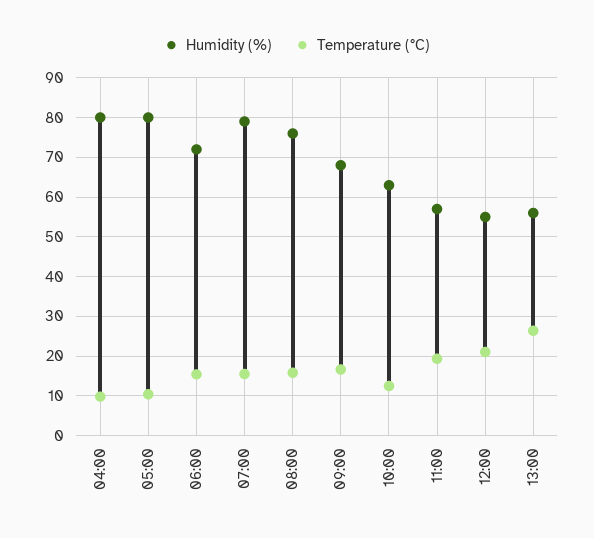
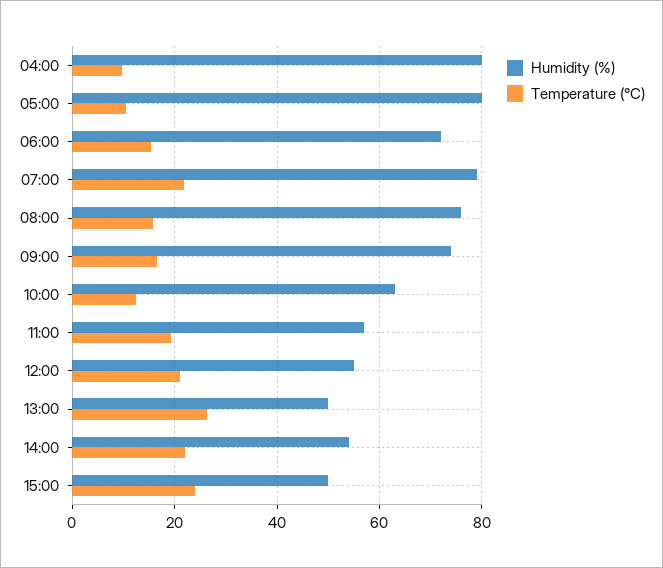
Temperature (°C), 07:00: 16 -> 22
Humidity (%), 09:00: 68 -> 74
Humidity (%), 13:00: 56 -> 50
Humidity (%), 14:00: none -> 54
Temperature (°C), 14:00: none -> 22
Humidity (%), 15:00: none -> 50
Temperature (°C), 15:00: none -> 24

